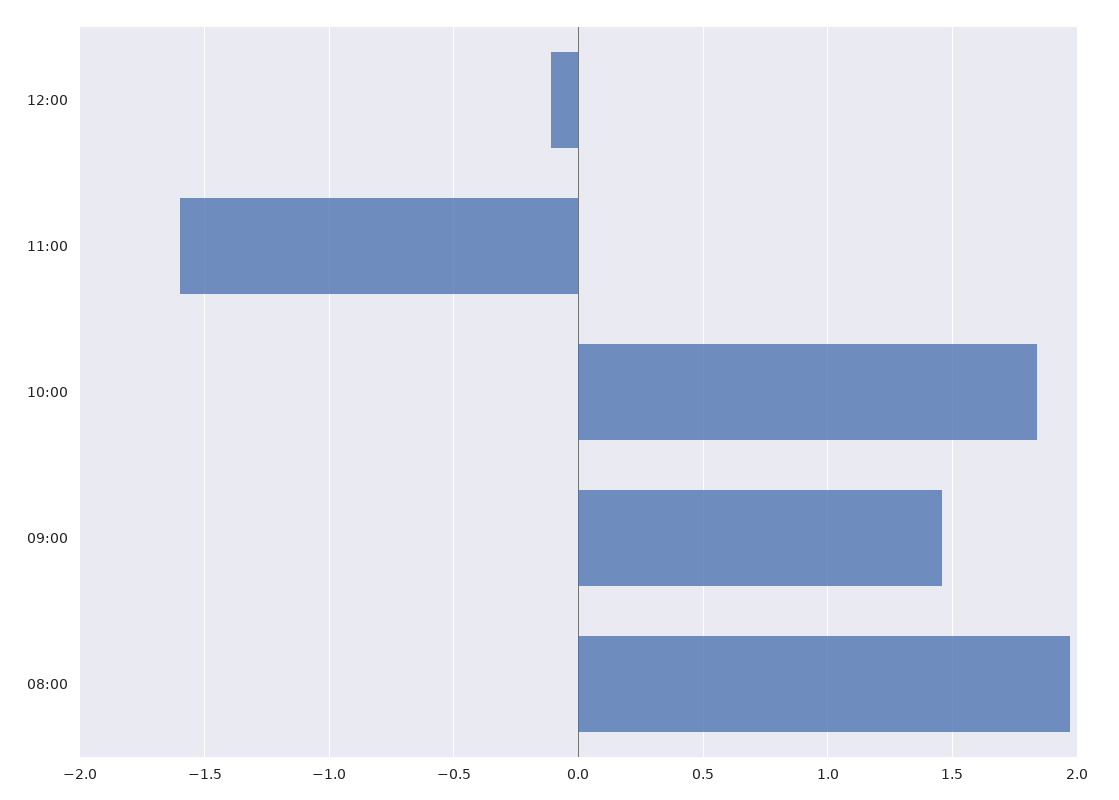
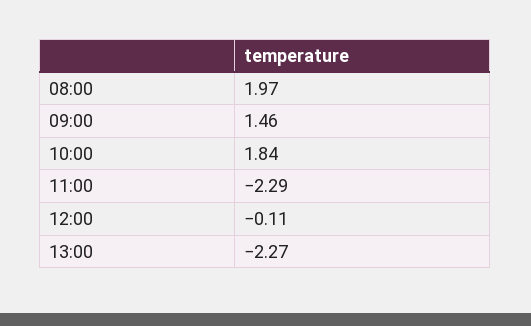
11:00: -1.6 -> -2.29
13:00: none -> -2.27

